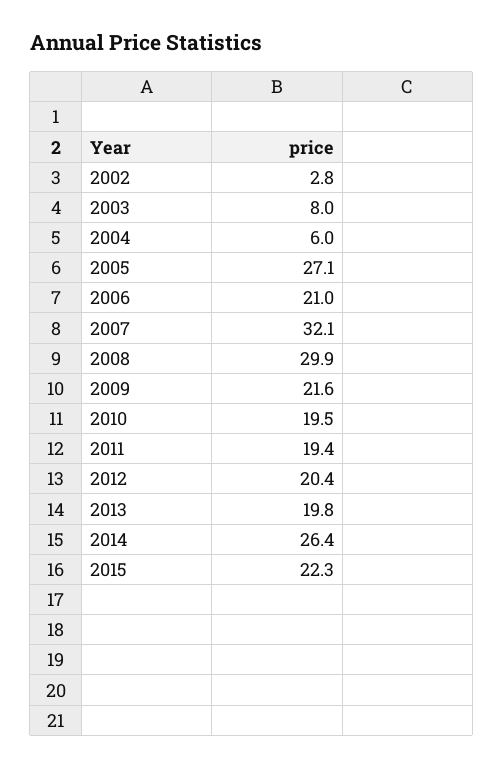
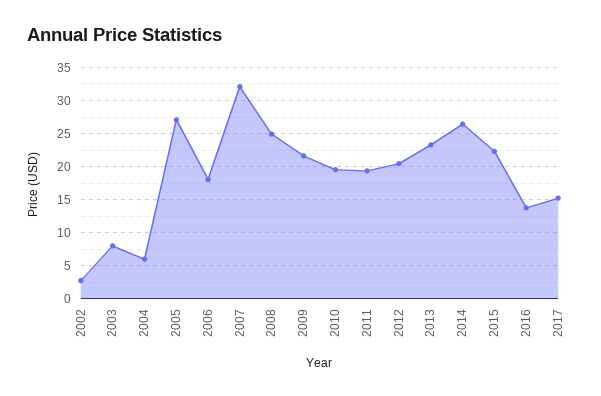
2006: 21 -> 18
2008: 29.9 -> 25
2013: 19.8 -> 23
2016: none -> 14
2017: none -> 15

